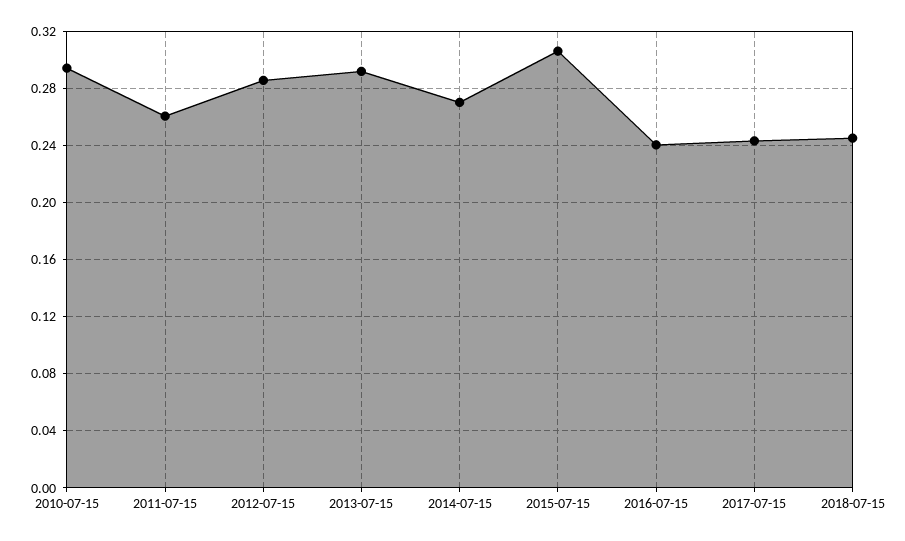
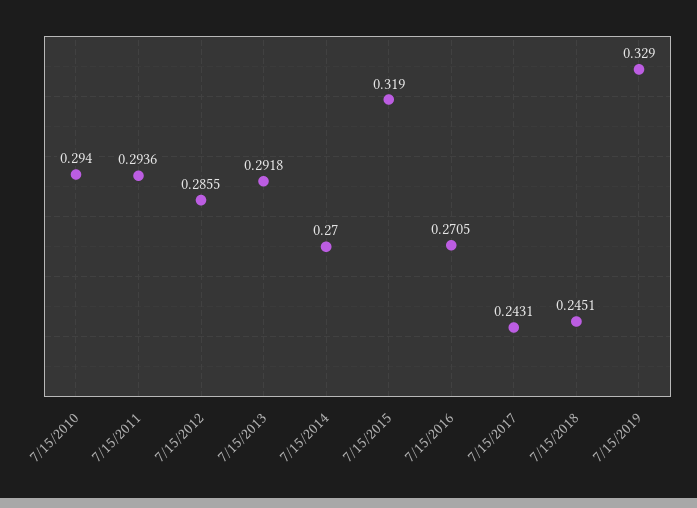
2011-07-15: 0.26 -> 0.2936
2015-07-15: 0.305 -> 0.319
2016-07-15: 0.24 -> 0.2705
7/15/2019: none -> 0.329

